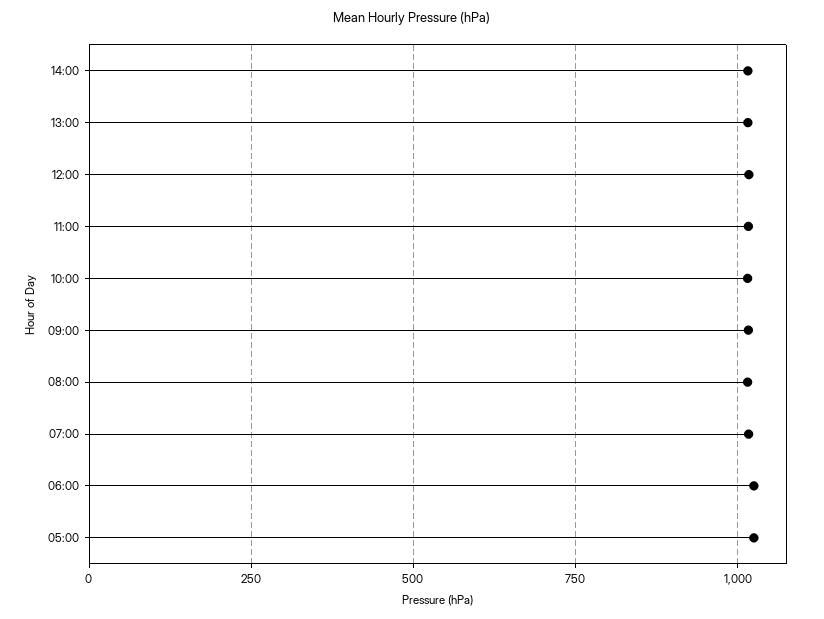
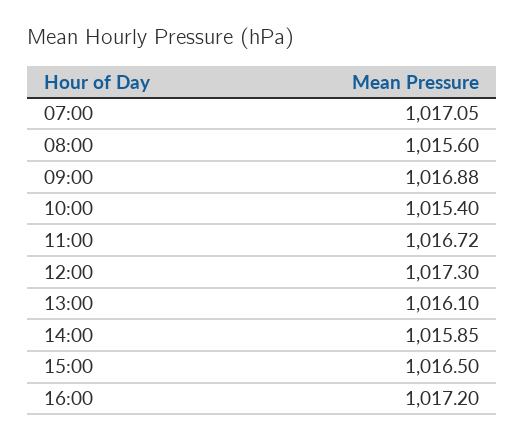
06:00: 1025 -> none
05:00: 1025 -> none
15:00: none -> 1016.5
16:00: none -> 1017.2

